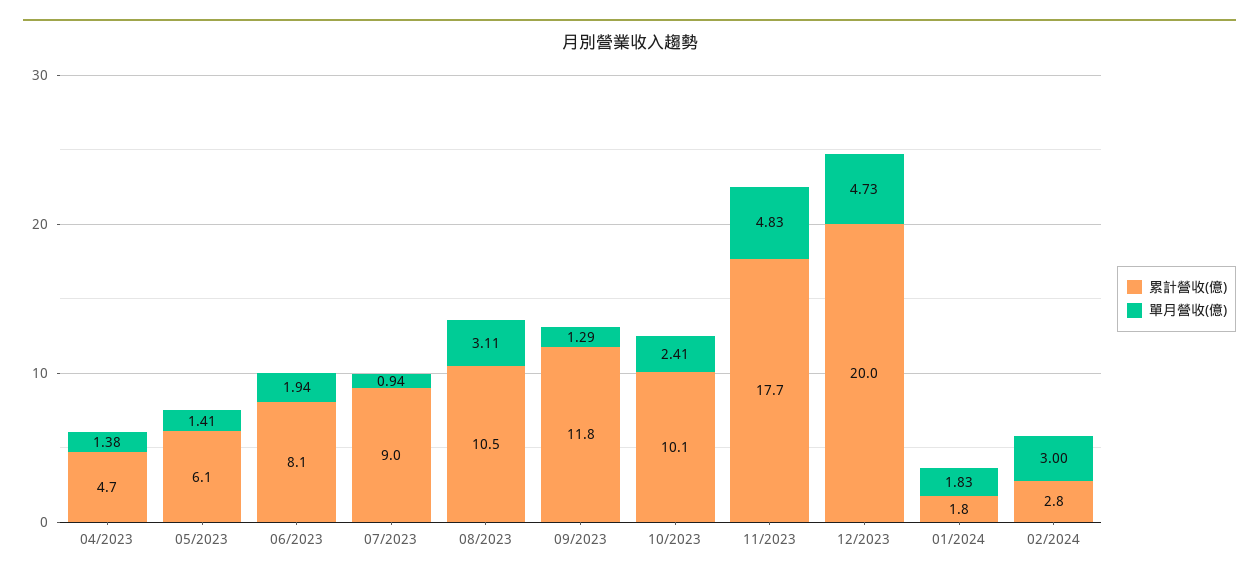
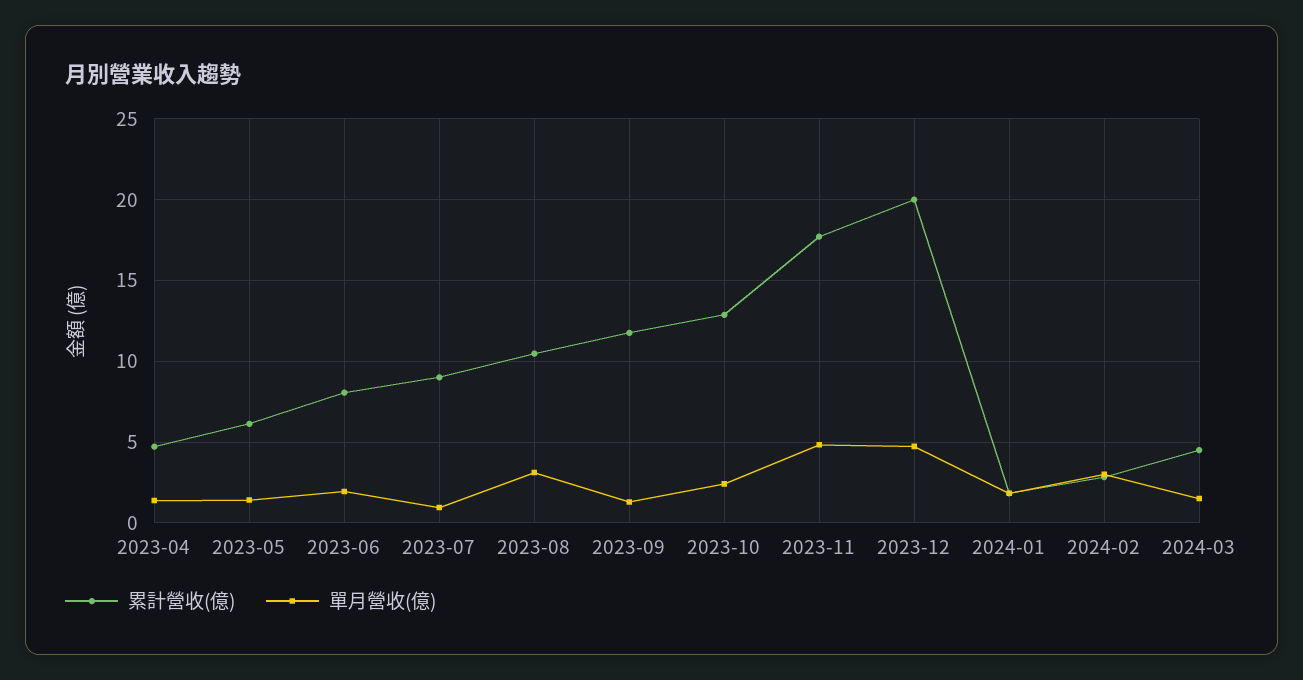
累計營收(億), 10/2023: 10.1 -> 13
累計營收(億), 2024-03: none -> 4.5
單月營收(億), 2024-03: none -> 1.5

